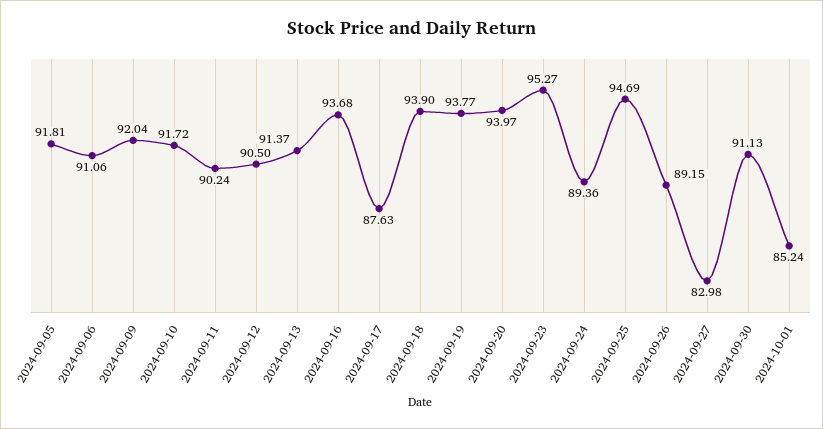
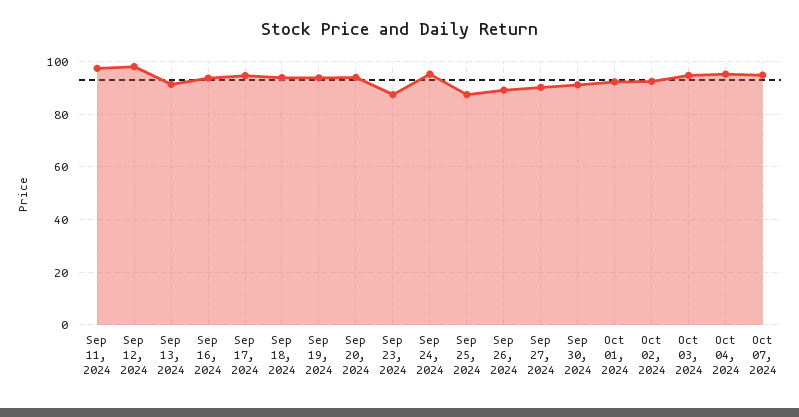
2024-09-05: 91.81 -> none
2024-09-06: 91.06 -> none
2024-09-09: 92.04 -> none
2024-09-10: 91.72 -> none
2024-09-11: 90.24 -> 97.5
2024-09-12: 90.5 -> 97.5
2024-09-17: 87.63 -> 95
2024-09-23: 95.27 -> 87.5
2024-09-24: 89.36 -> 95
2024-09-25: 94.69 -> 87.5
2024-09-27: 82.98 -> 90
2024-10-01: 85.24 -> 92.5
Oct 02, 2024: none -> 92.5
Oct 03, 2024: none -> 95
Oct 04, 2024: none -> 95
Oct 07, 2024: none -> 95

